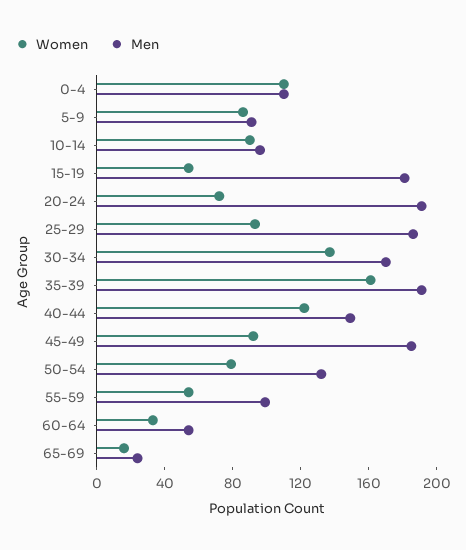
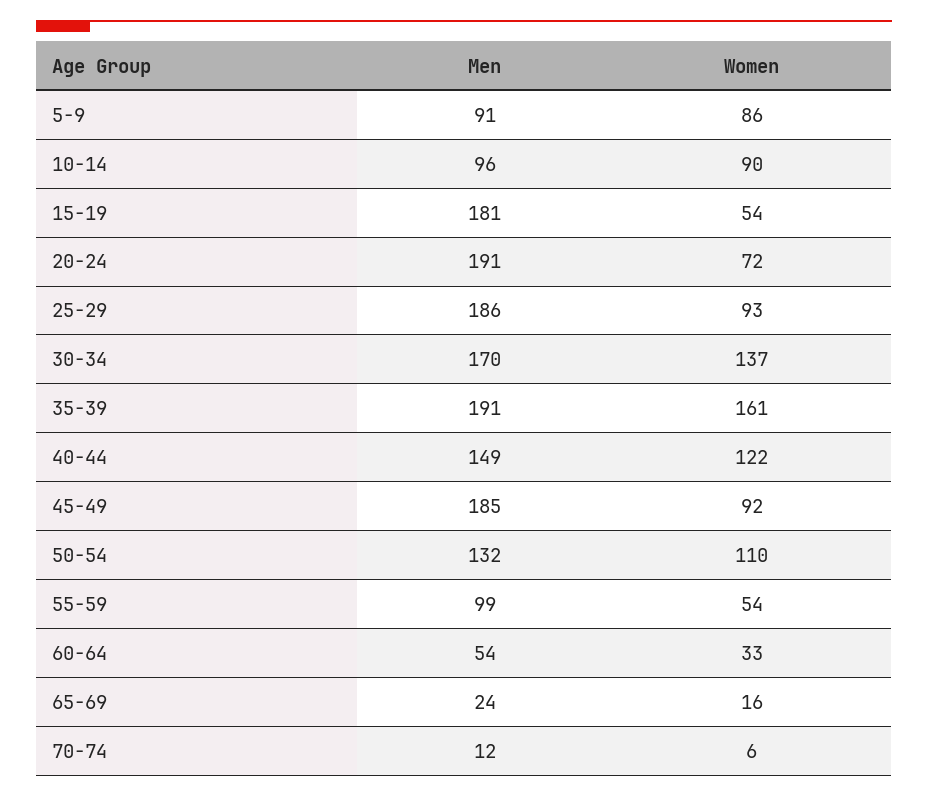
Women, 0-4: 110 -> none
Men, 0-4: 110 -> none
Women, 50-54: 80 -> 110
Men, 70-74: none -> 12
Women, 70-74: none -> 6

